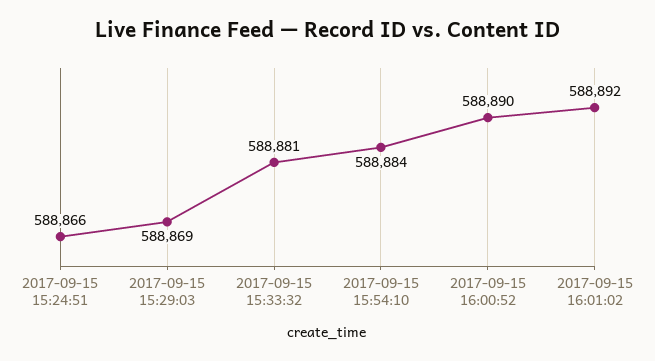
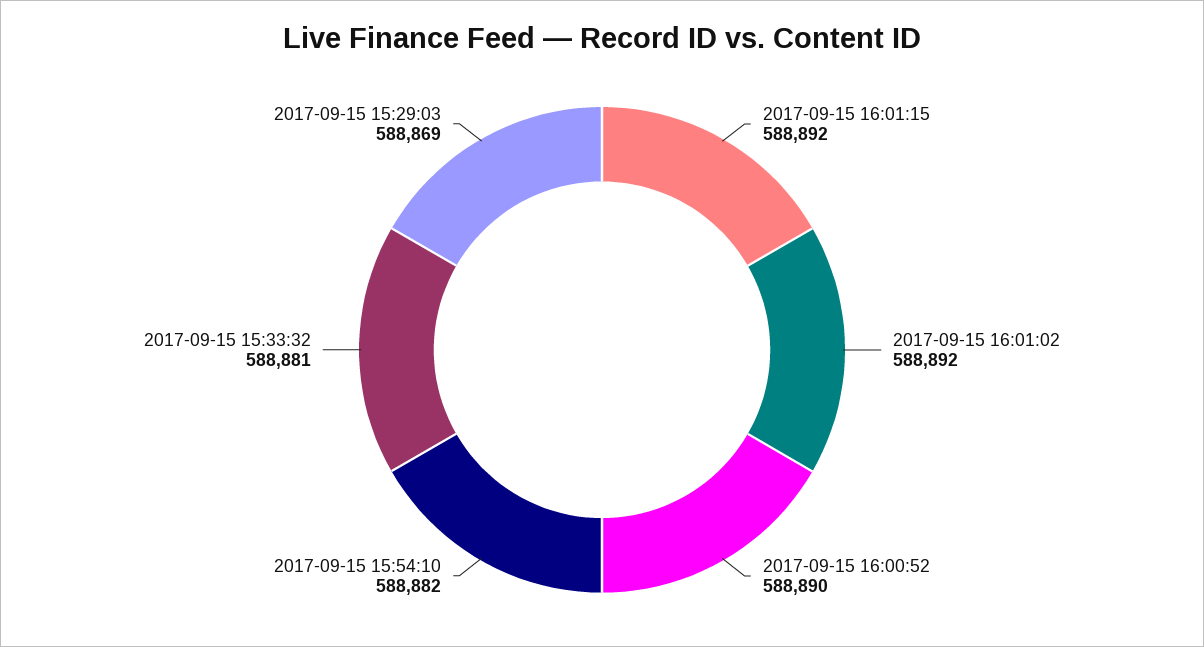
2017-09-15 15:24:51: 588866 -> none
2017-09-15 15:54:10: 588884 -> 588882
2017-09-15 16:01:15: none -> 588892

